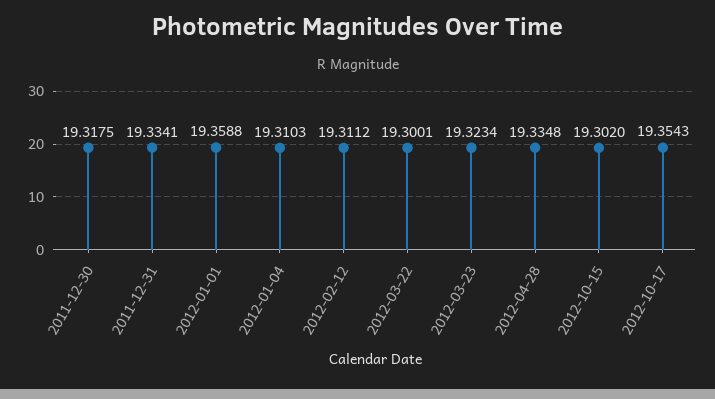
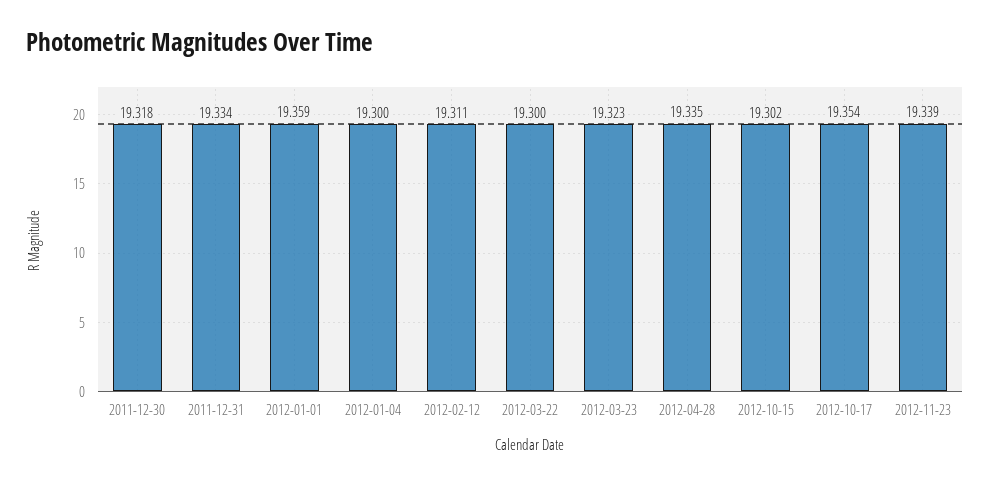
2012-01-04: 19.3103 -> 19.3
2012-11-23: none -> 19.339

